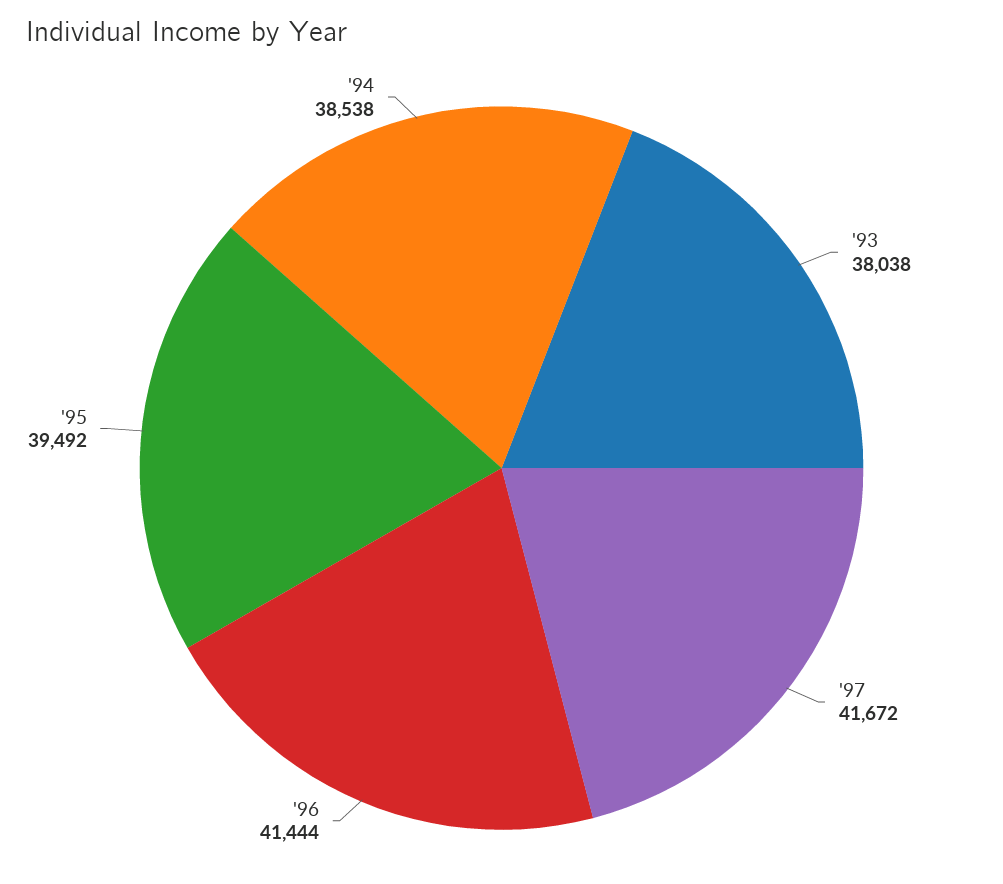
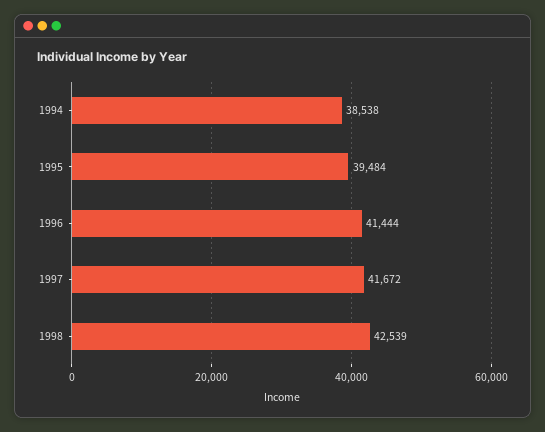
'93: 38038 -> none
'95: 39492 -> 39484
1998: none -> 42539

